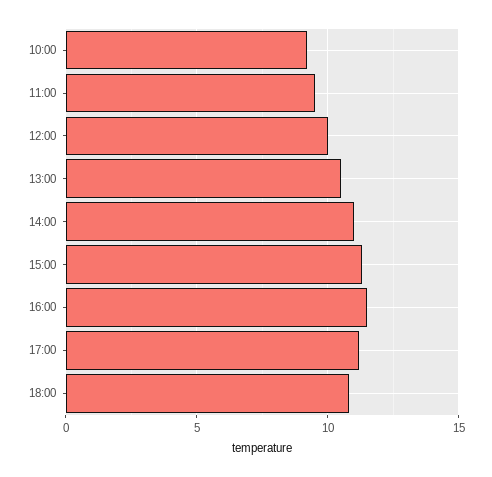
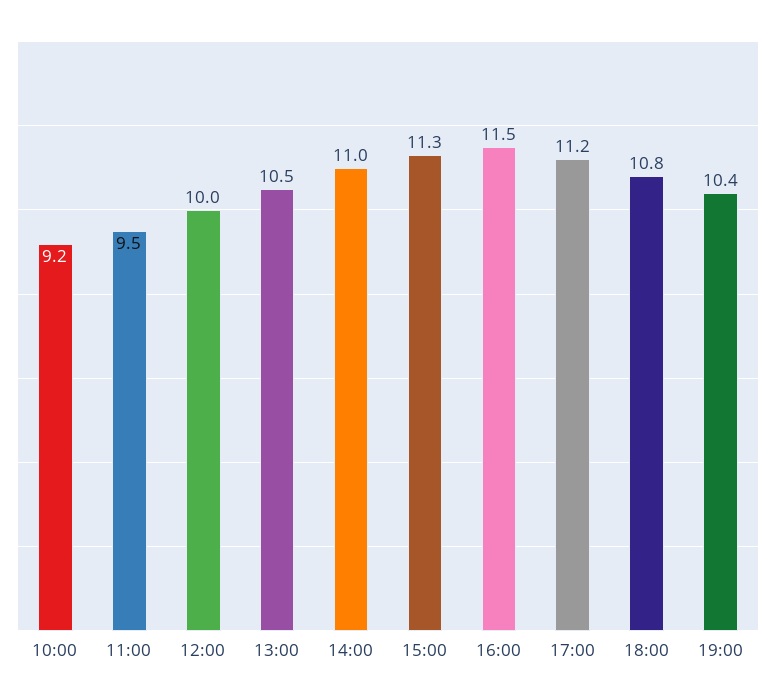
19:00: none -> 10.4

